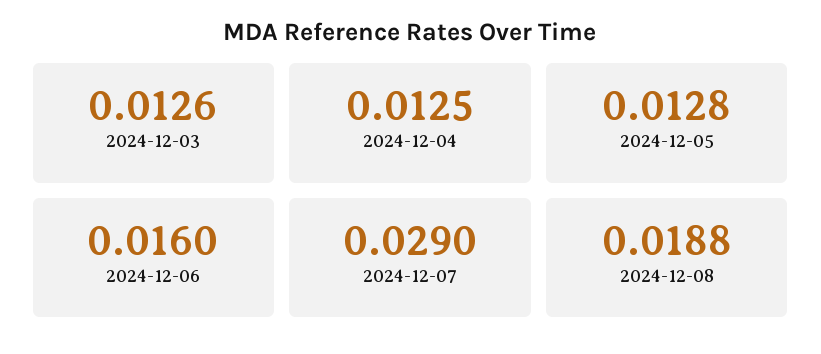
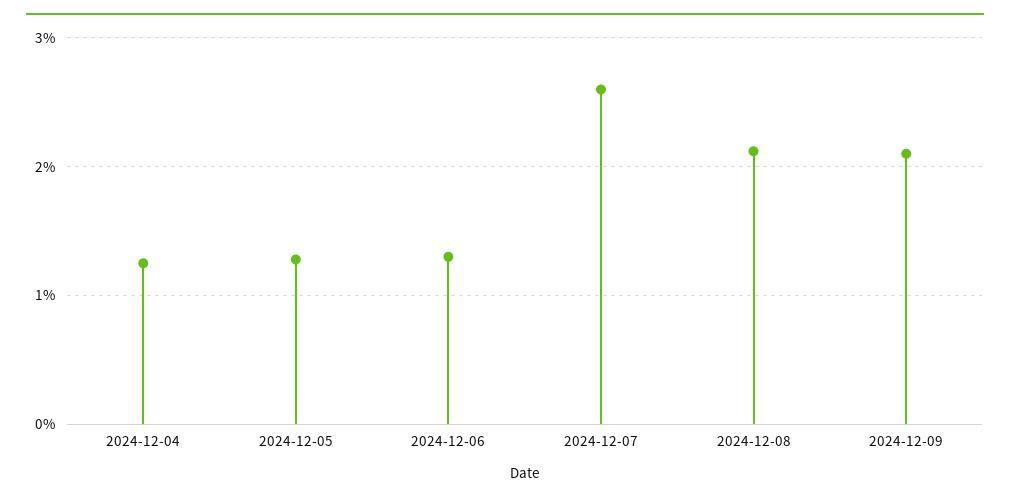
2024-12-03: 0.0126 -> none
2024-12-06: 0.016 -> 0.013
2024-12-07: 0.029 -> 0.026
2024-12-08: 0.0188 -> 0.021
2024-12-09: none -> 0.021

